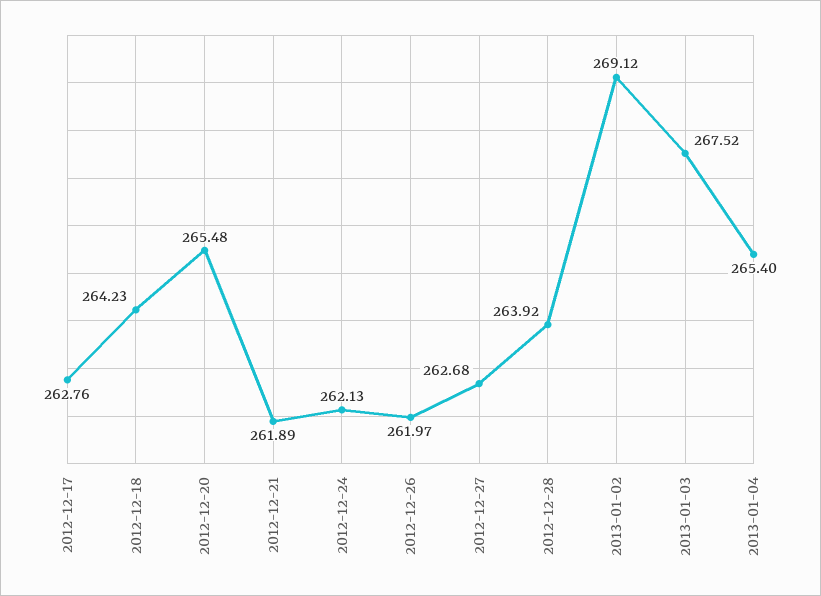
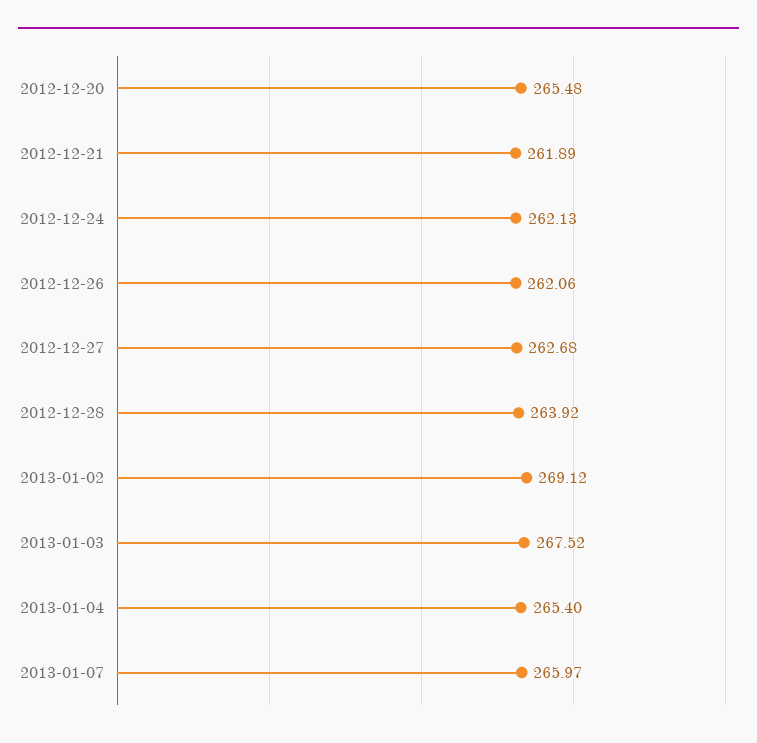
2012-12-17: 262.76 -> none
2012-12-18: 264.23 -> none
2012-12-26: 261.97 -> 262.06
2013-01-07: none -> 265.97

